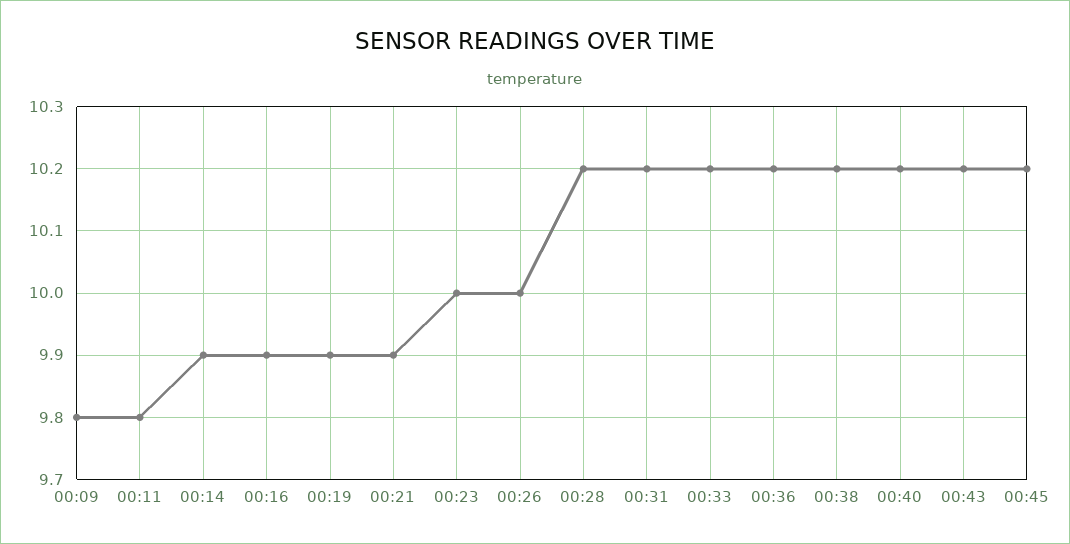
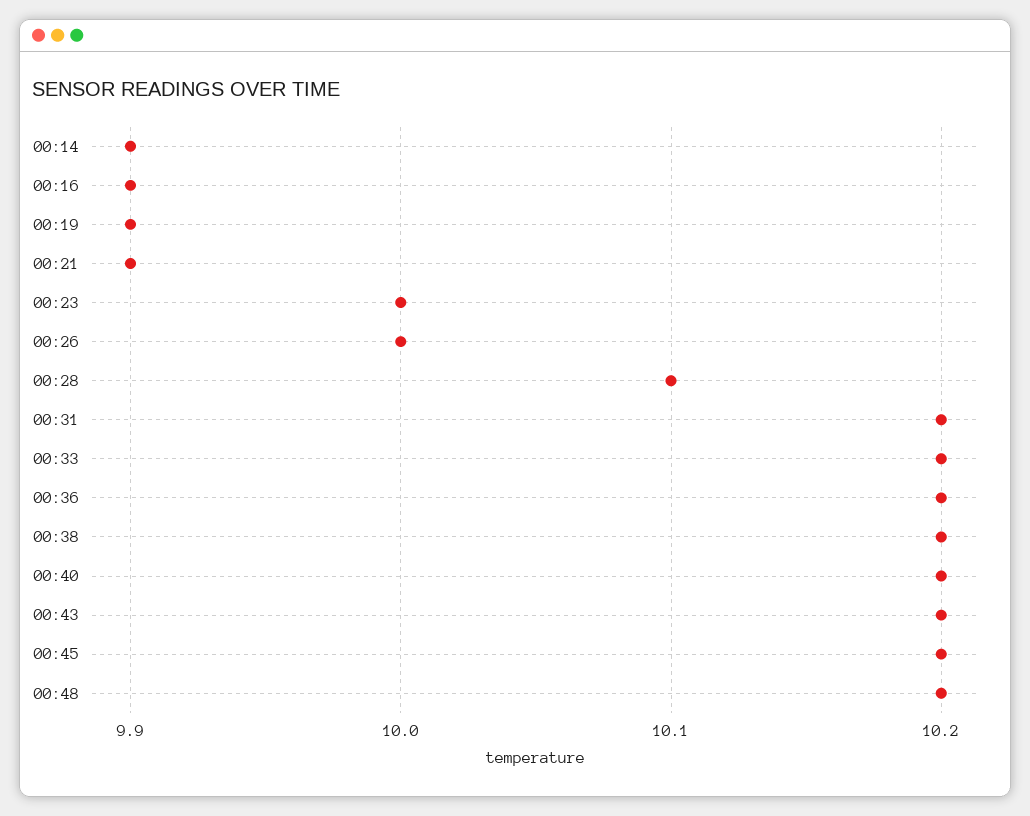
00:09: 9.8 -> none
00:11: 9.8 -> none
00:28: 10.2 -> 10.1
00:48: none -> 10.2

